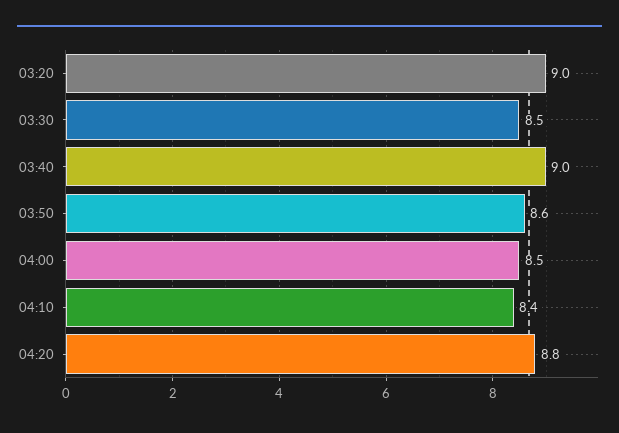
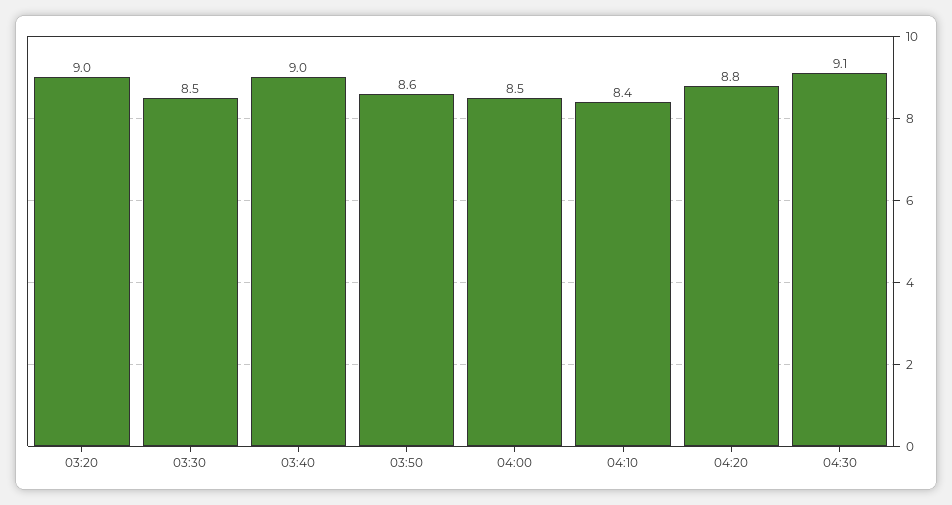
04:30: none -> 9.1

